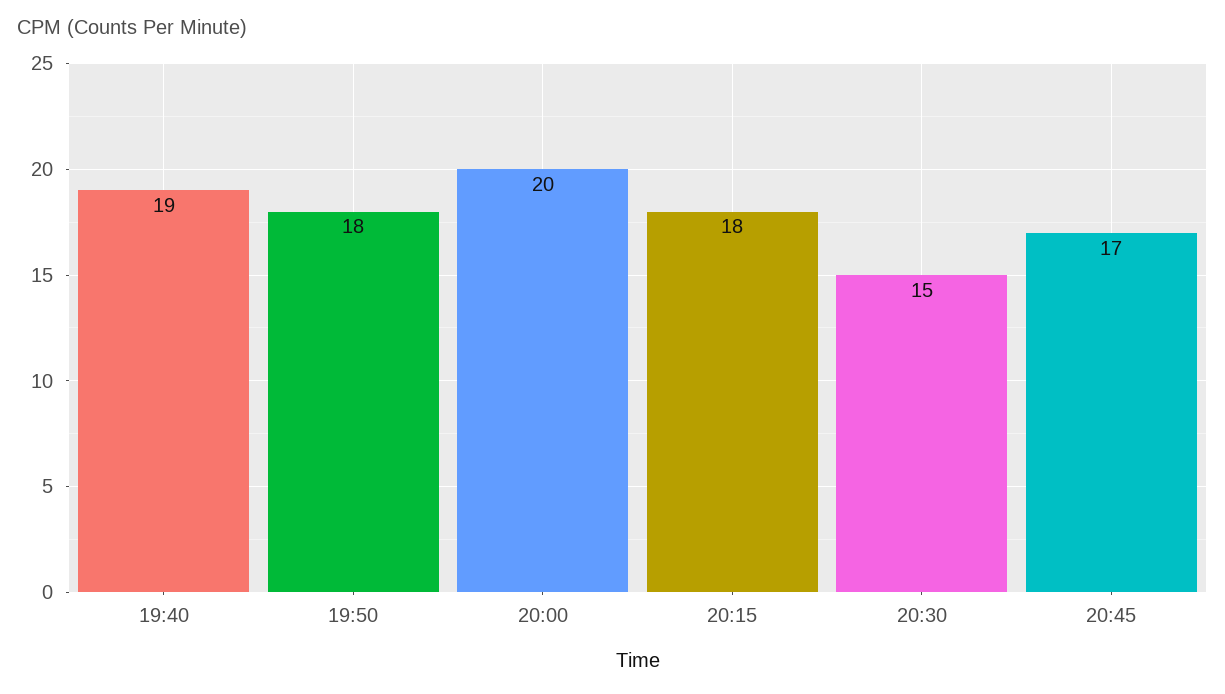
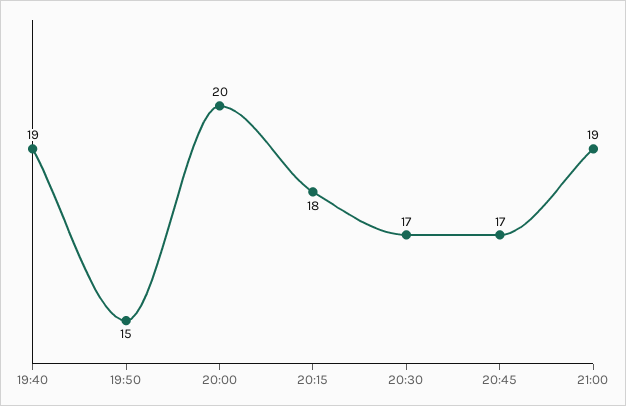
19:50: 18 -> 15
20:30: 15 -> 17
21:00: none -> 19

